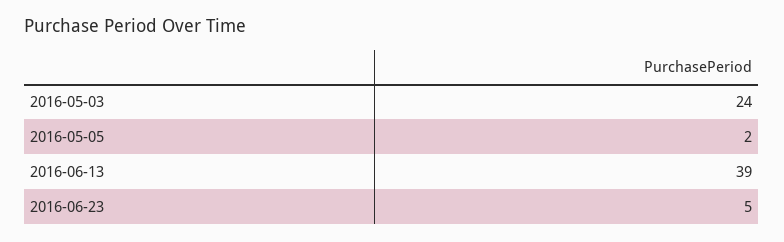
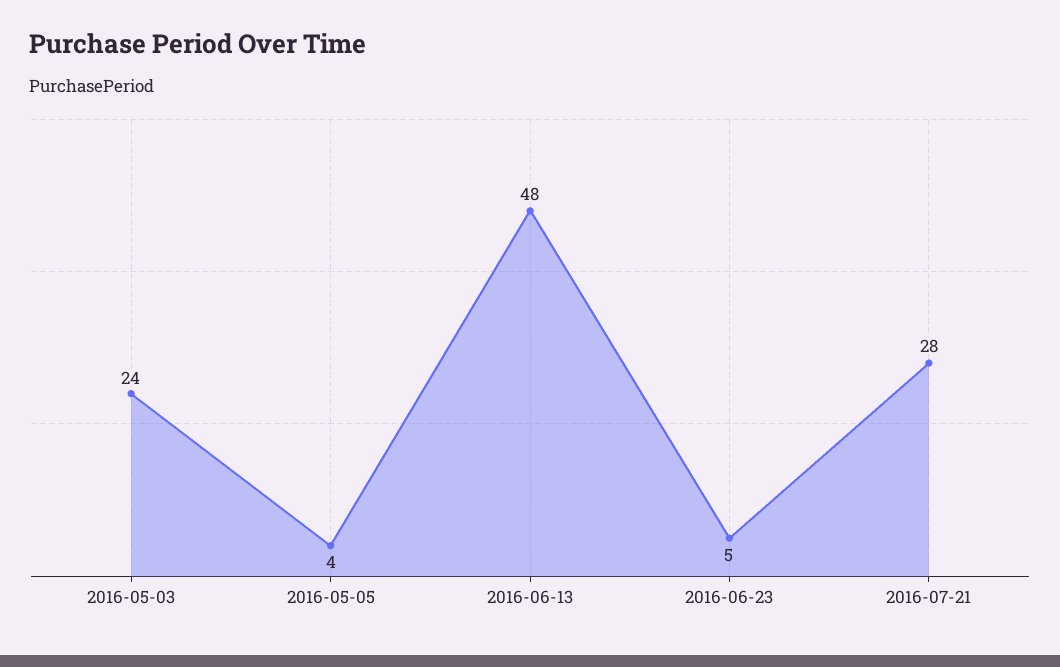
2016-05-05: 2 -> 4
2016-06-13: 39 -> 48
2016-07-21: none -> 28

